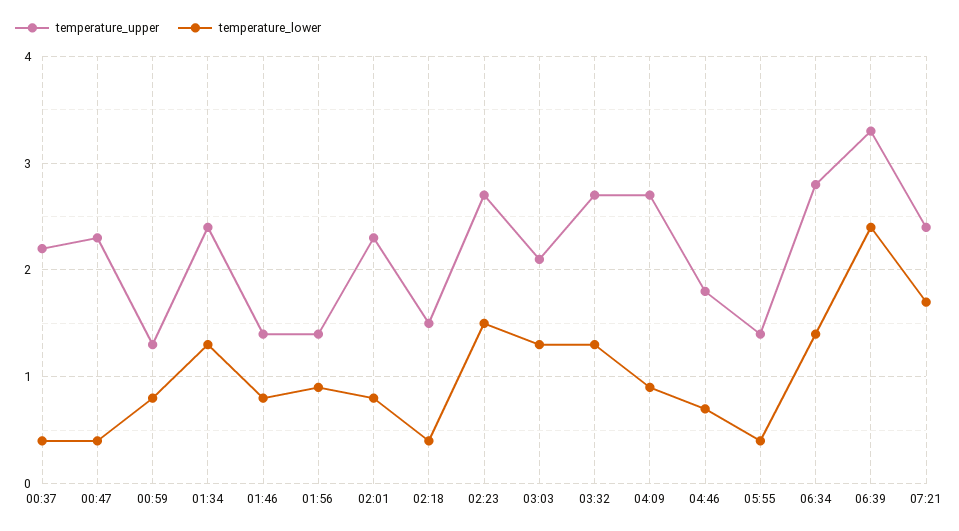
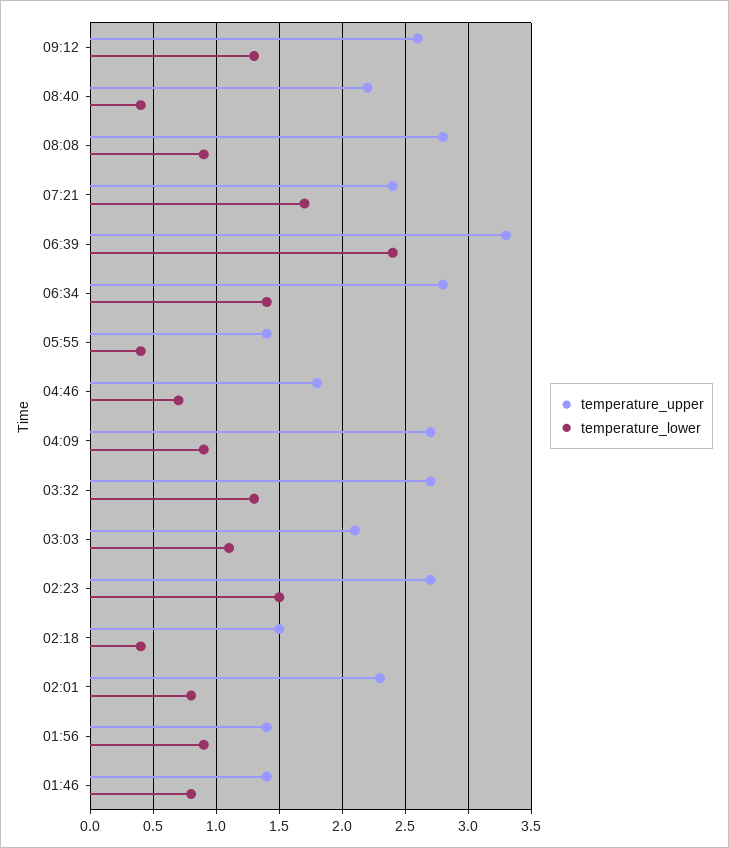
temperature_upper, 00:37: 2.2 -> none
temperature_lower, 00:37: 0.4 -> none
temperature_upper, 00:47: 2.3 -> none
temperature_lower, 00:47: 0.4 -> none
temperature_upper, 00:59: 1.3 -> none
temperature_lower, 00:59: 0.8 -> none
temperature_upper, 01:34: 2.4 -> none
temperature_lower, 01:34: 1.3 -> none
temperature_lower, 03:03: 1.3 -> 1.1
temperature_upper, 09:12: none -> 2.6
temperature_lower, 09:12: none -> 1.3
temperature_upper, 08:40: none -> 2.2
temperature_lower, 08:40: none -> 0.4
temperature_upper, 08:08: none -> 2.8
temperature_lower, 08:08: none -> 0.9

